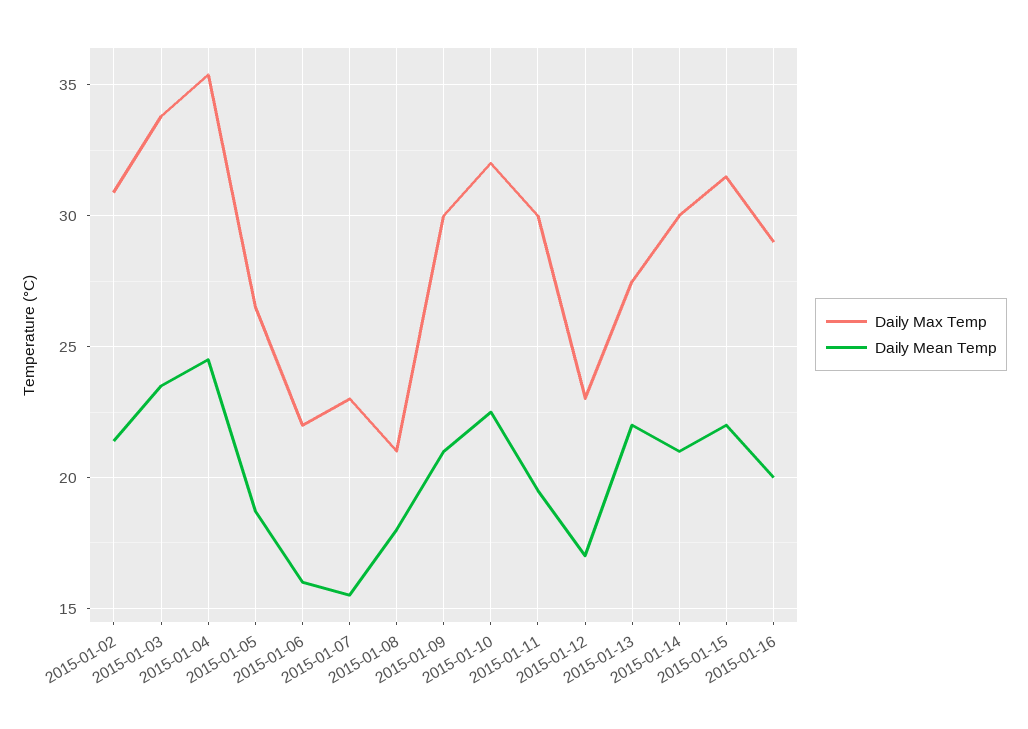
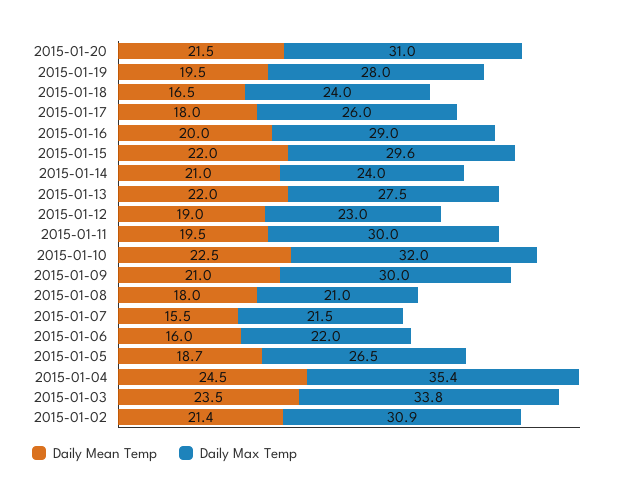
Daily Max Temp, 2015-01-07: 23 -> 21.5
Daily Mean Temp, 2015-01-12: 17 -> 19
Daily Max Temp, 2015-01-14: 30 -> 24
Daily Max Temp, 2015-01-15: 31.5 -> 29.6
Daily Mean Temp, 2015-01-20: none -> 21.5
Daily Max Temp, 2015-01-20: none -> 31
Daily Mean Temp, 2015-01-19: none -> 19.5
Daily Max Temp, 2015-01-19: none -> 28
Daily Mean Temp, 2015-01-18: none -> 16.5
Daily Max Temp, 2015-01-18: none -> 24
Daily Mean Temp, 2015-01-17: none -> 18
Daily Max Temp, 2015-01-17: none -> 26

